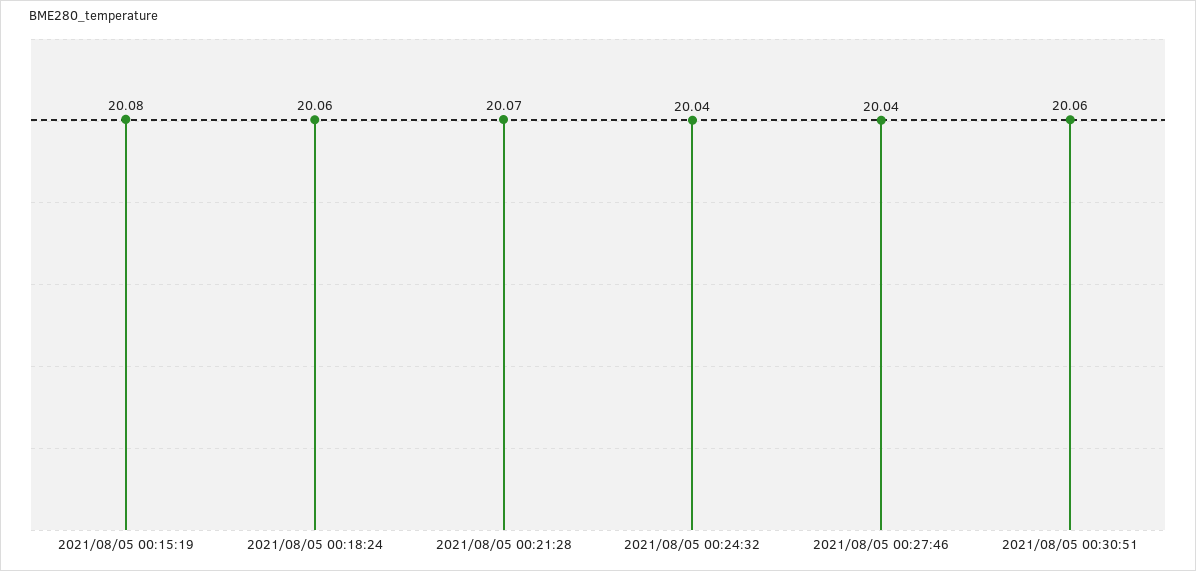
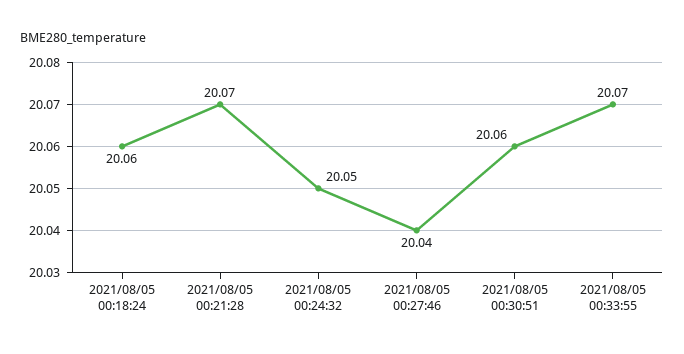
2021/08/05 00:15:19: 20.08 -> none
2021/08/05 00:24:32: 20.04 -> 20.05
2021/08/05 00:33:55: none -> 20.07

